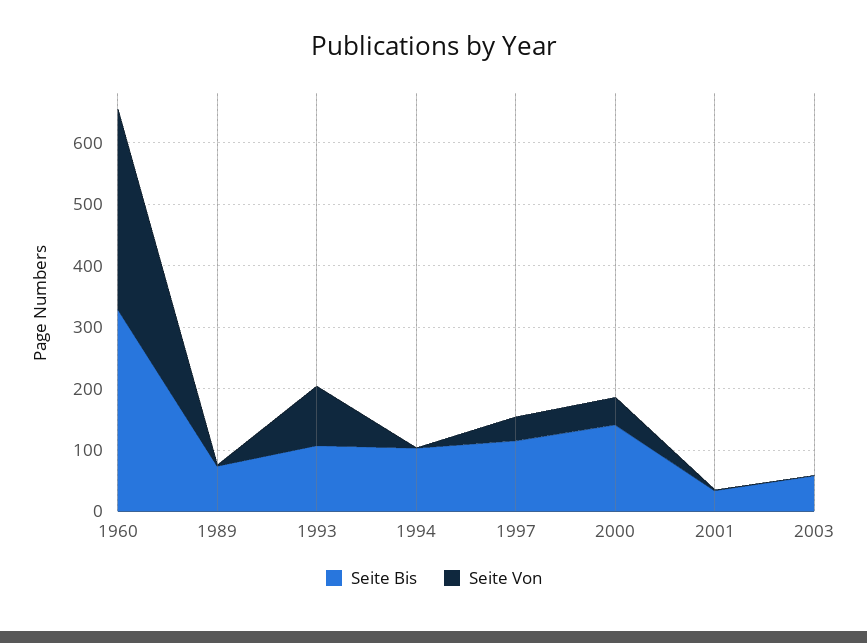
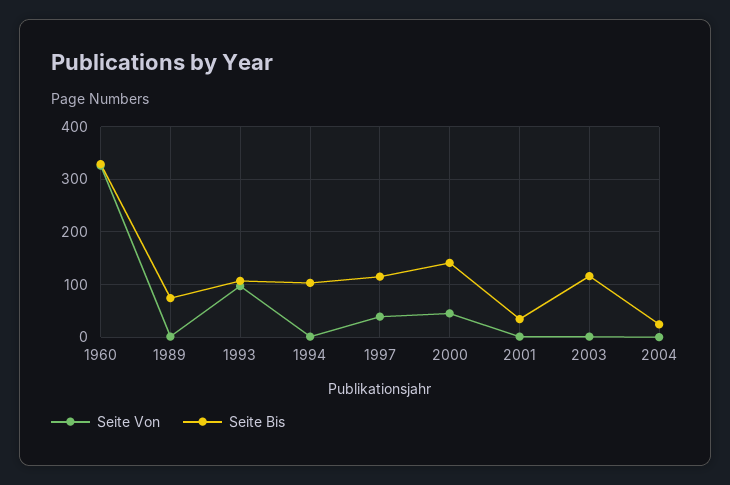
Seite Bis, 2003: 60 -> 120
Seite Von, 2004: none -> 0
Seite Bis, 2004: none -> 20

